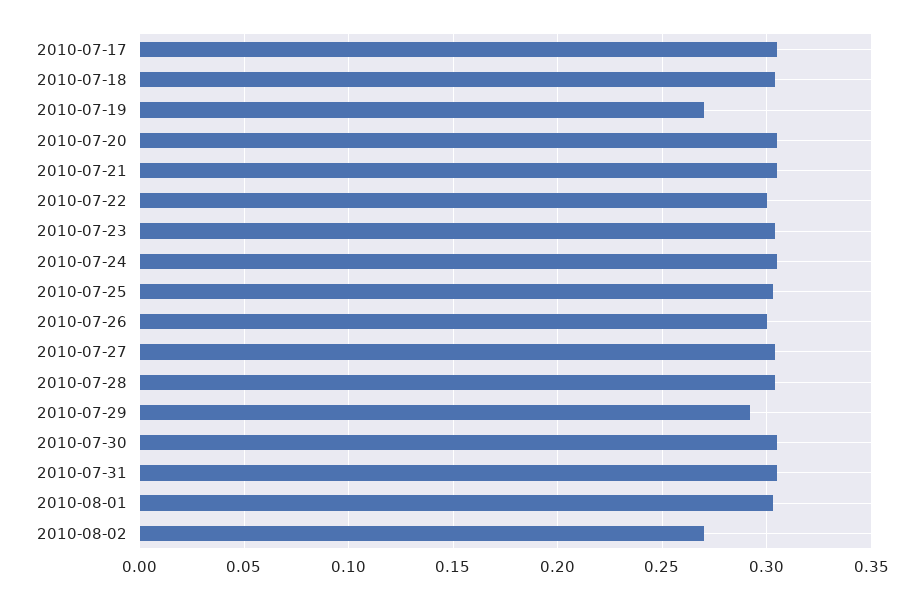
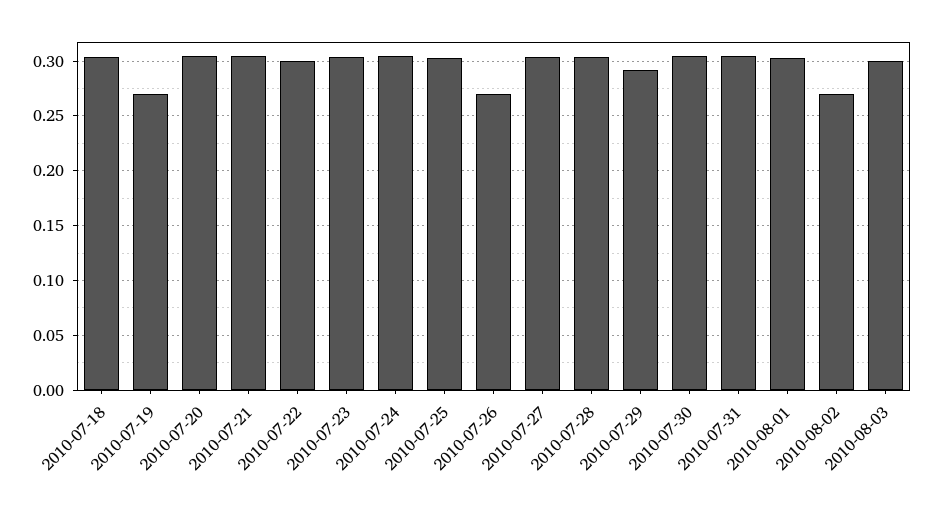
2010-07-17: 0.305 -> none
2010-07-26: 0.3 -> 0.27
2010-08-03: none -> 0.3

